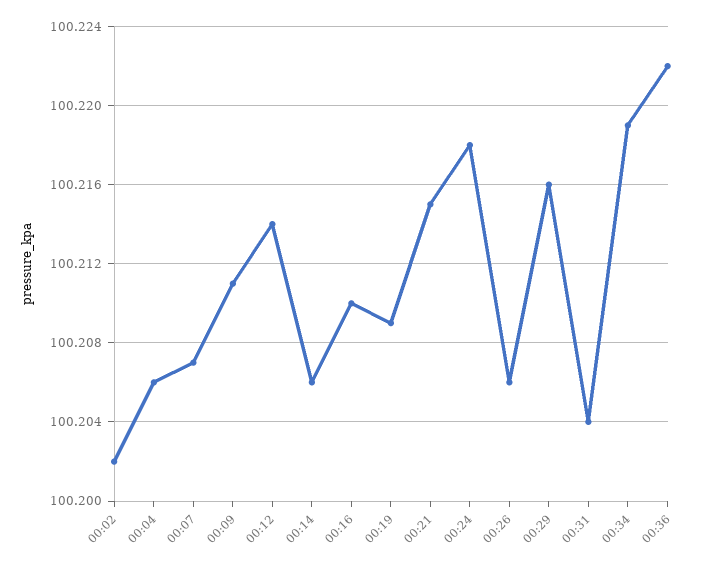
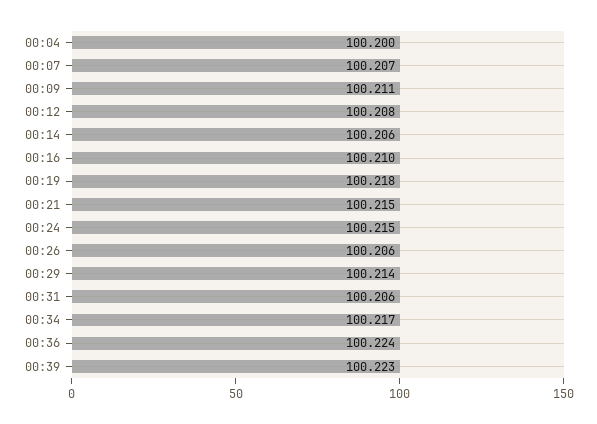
00:02: 100.202 -> none
00:04: 100.206 -> 100.2
00:12: 100.214 -> 100.208
00:19: 100.209 -> 100.218
00:24: 100.218 -> 100.215
00:29: 100.216 -> 100.214
00:31: 100.204 -> 100.206
00:34: 100.219 -> 100.217
00:36: 100.222 -> 100.224
00:39: none -> 100.223

